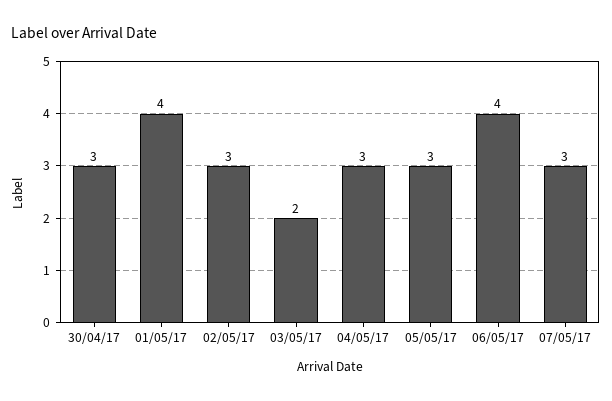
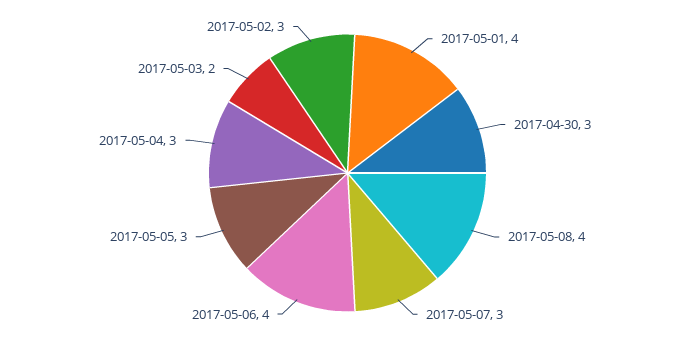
2017-05-08: none -> 4

